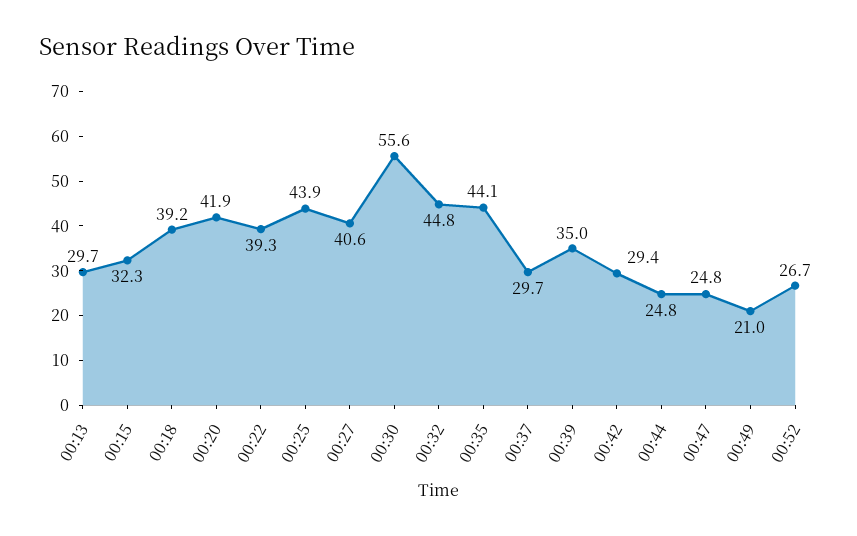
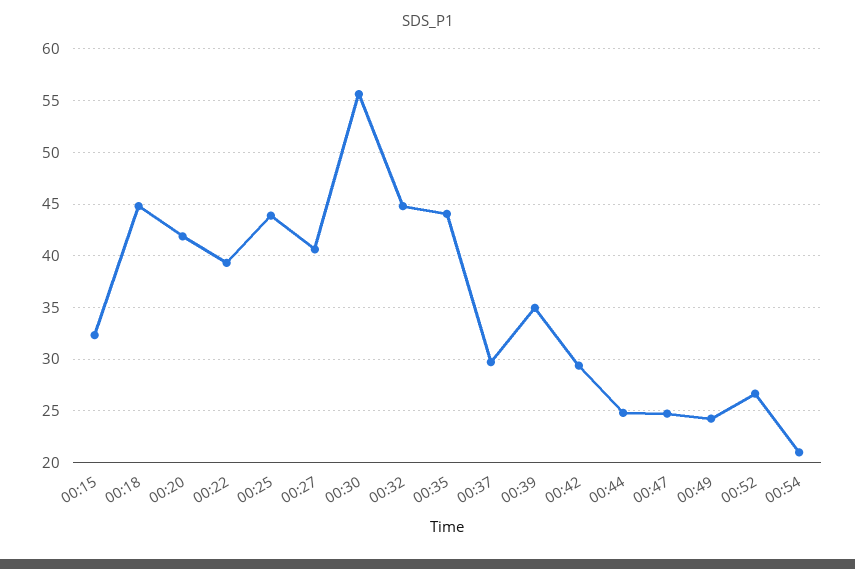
00:13: 29.7 -> none
00:18: 39.2 -> 45
00:49: 21 -> 24
00:54: none -> 21

